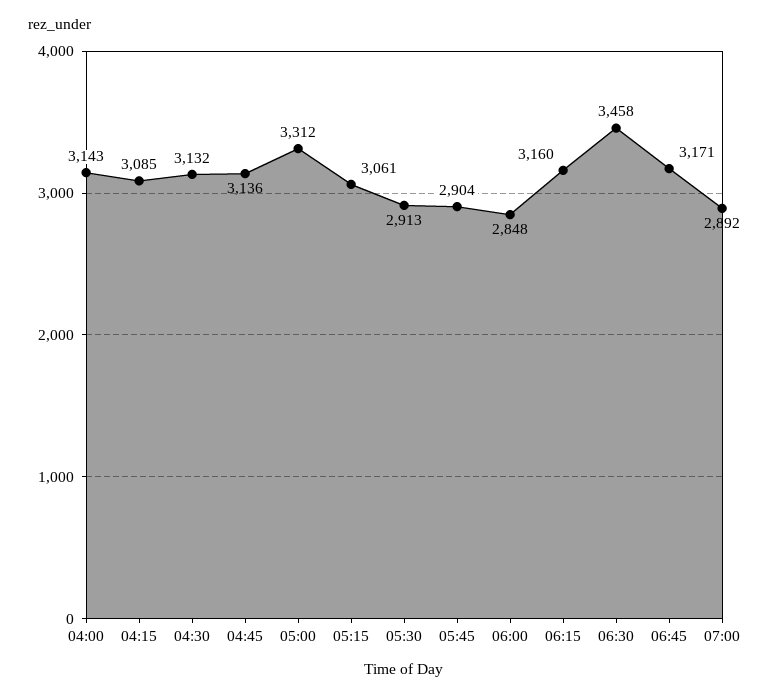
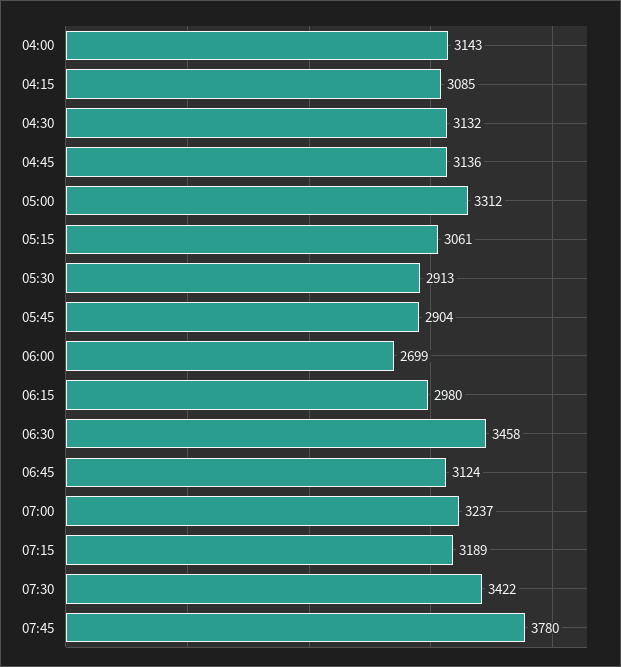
06:00: 2848 -> 2699
06:15: 3160 -> 2980
06:45: 3171 -> 3124
07:00: 2892 -> 3237
07:15: none -> 3189
07:30: none -> 3422
07:45: none -> 3780

